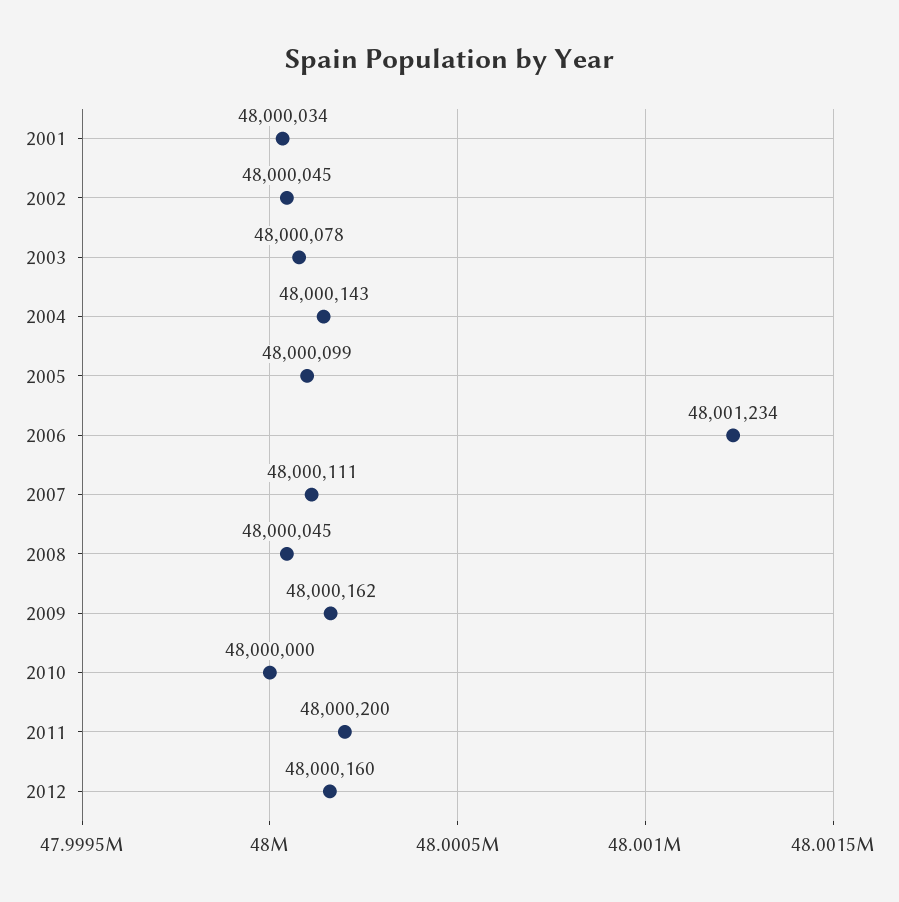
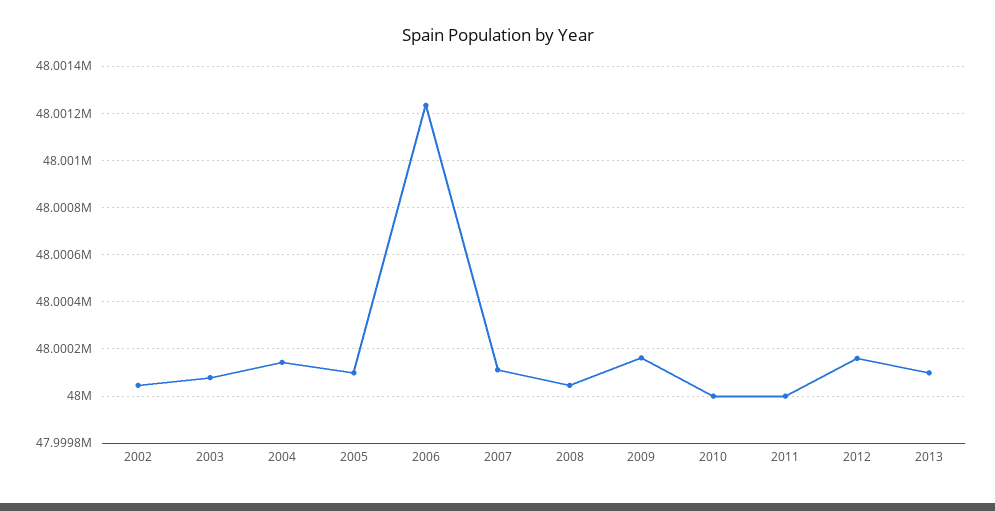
2001: 48000034 -> none
2011: 48000200 -> 48000000
2013: none -> 48000100

